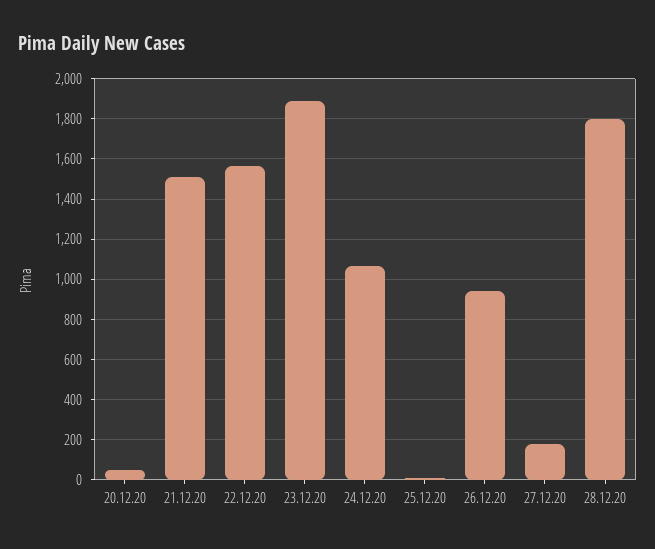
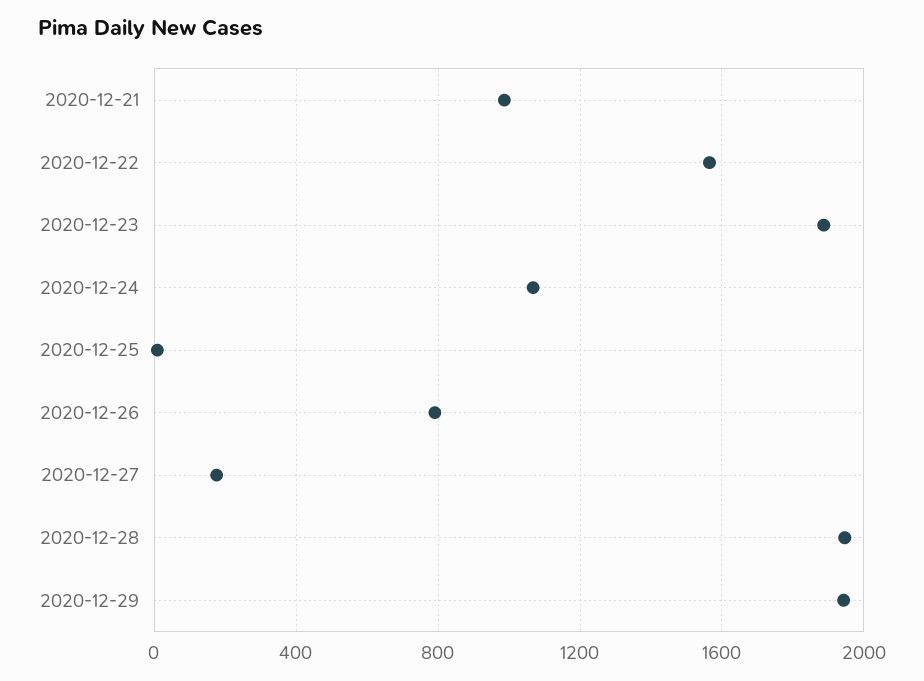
20.12.20: 50 -> none
21.12.20: 1500 -> 1000
26.12.20: 950 -> 800
28.12.20: 1800 -> 1950
2020-12-29: none -> 1950

